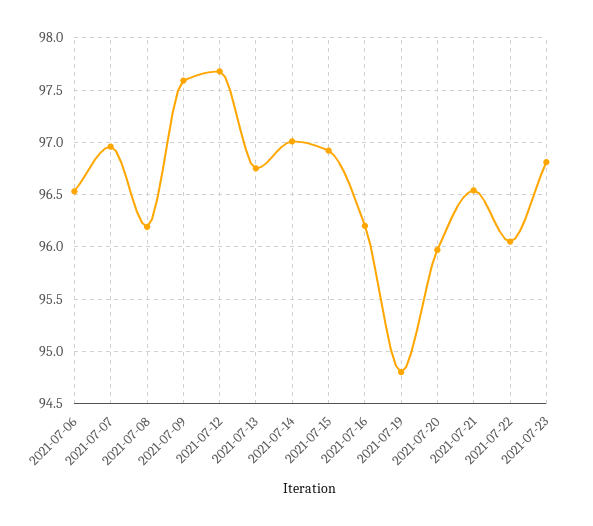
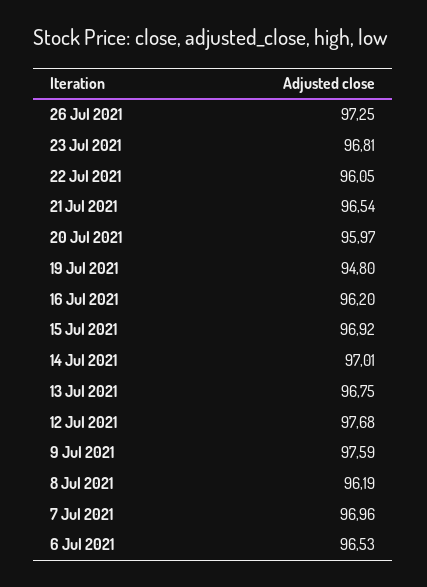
26 Jul 2021: none -> 97.25

